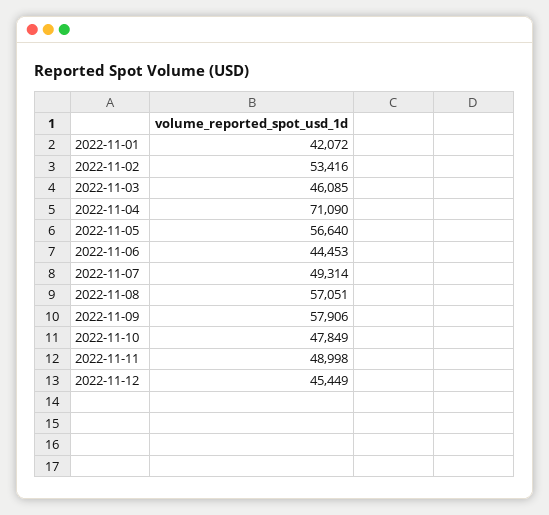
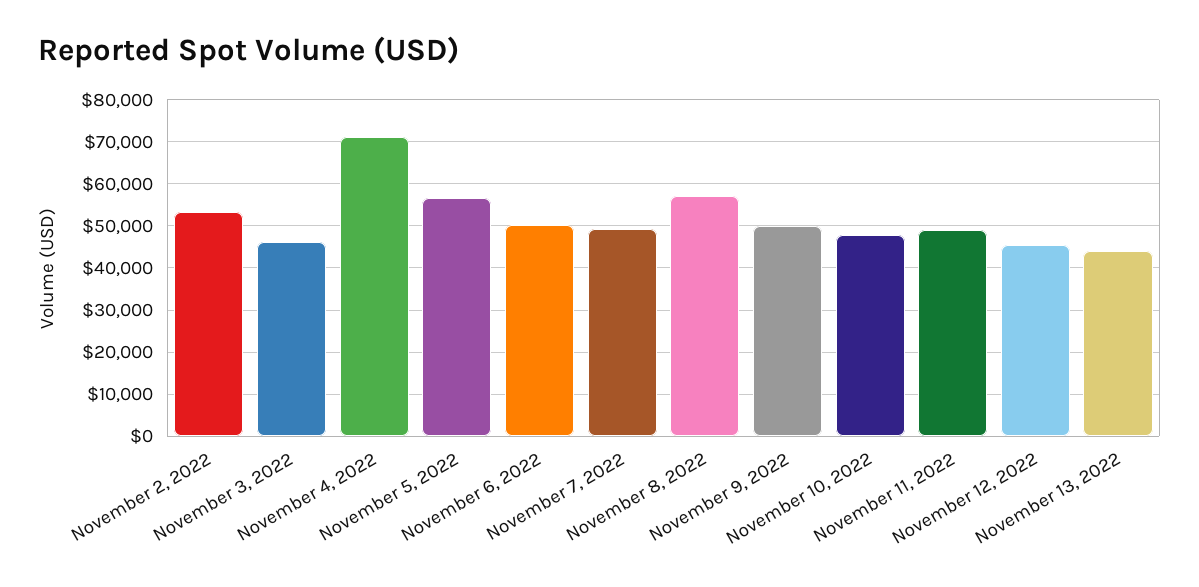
2022-11-01: 42072 -> none
2022-11-06: 44453 -> 50000
2022-11-09: 57906 -> 50000
November 13, 2022: none -> 44000

